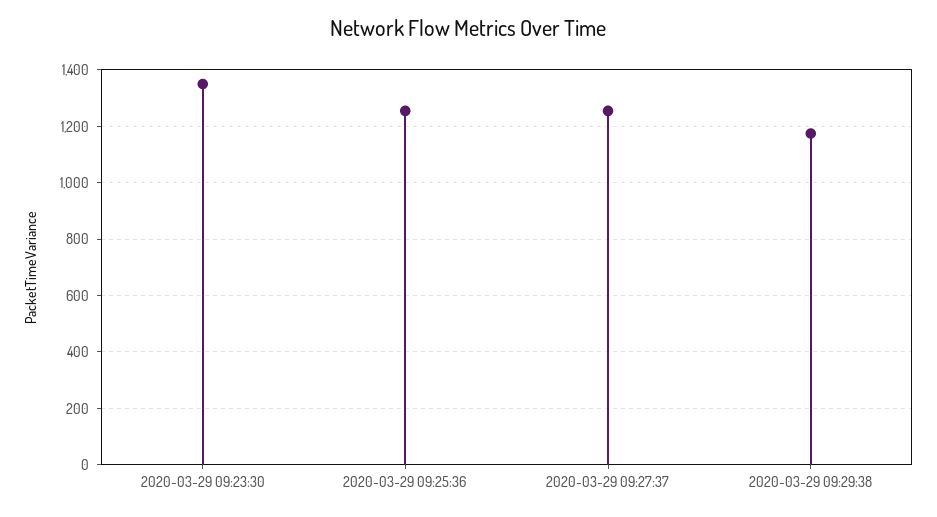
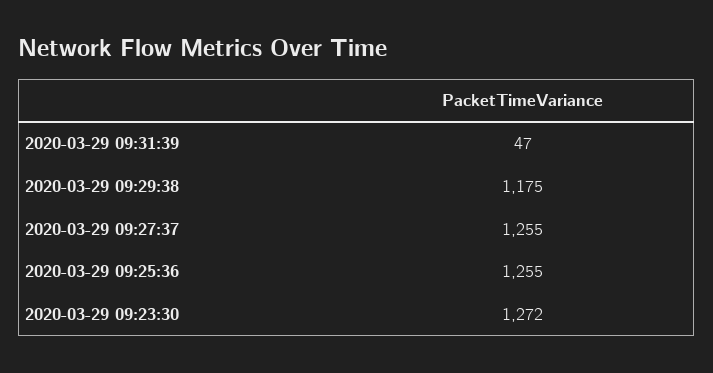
2020-03-29 09:23:30: 1350 -> 1272
2020-03-29 09:31:39: none -> 47

